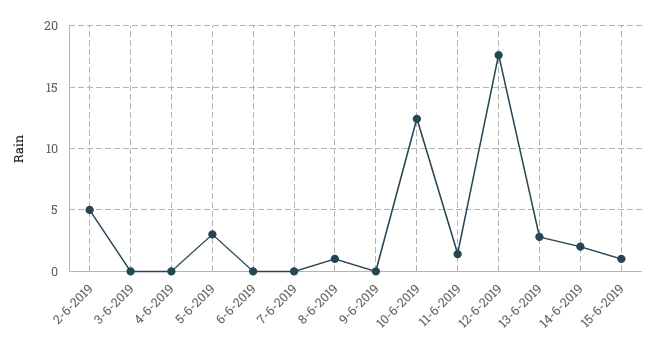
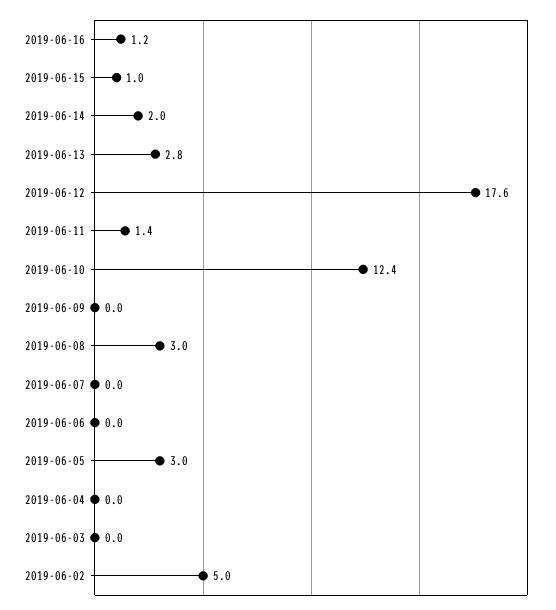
8-6-2019: 1 -> 3
2019-06-16: none -> 1.2

